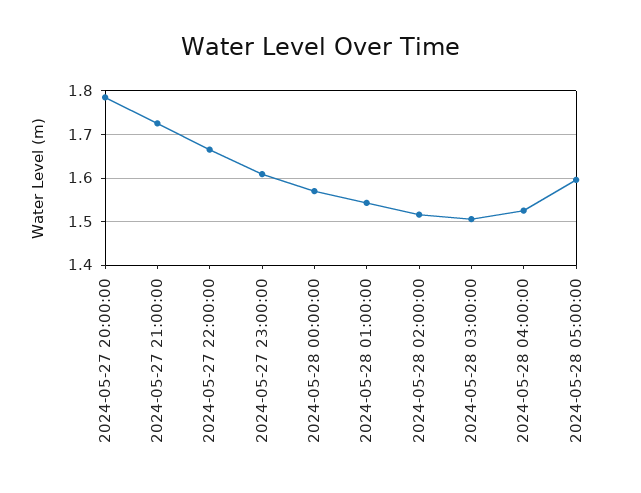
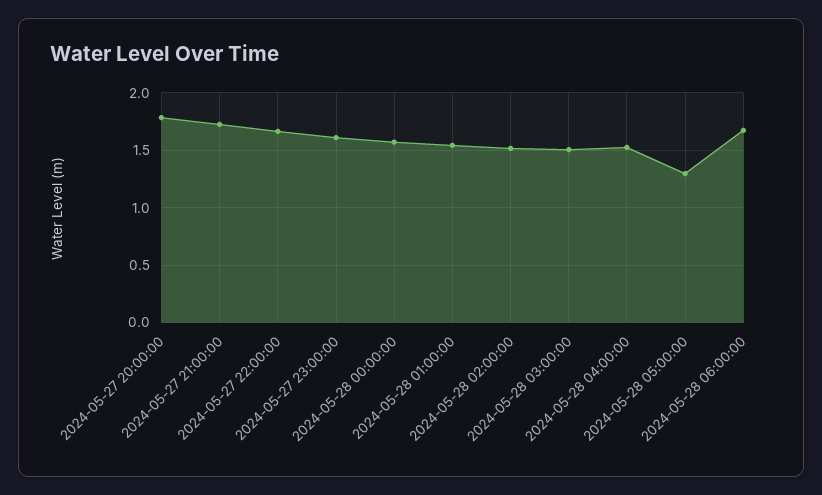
2024-05-28 05:00:00: 1.6 -> 1.3
2024-05-28 06:00:00: none -> 1.7

